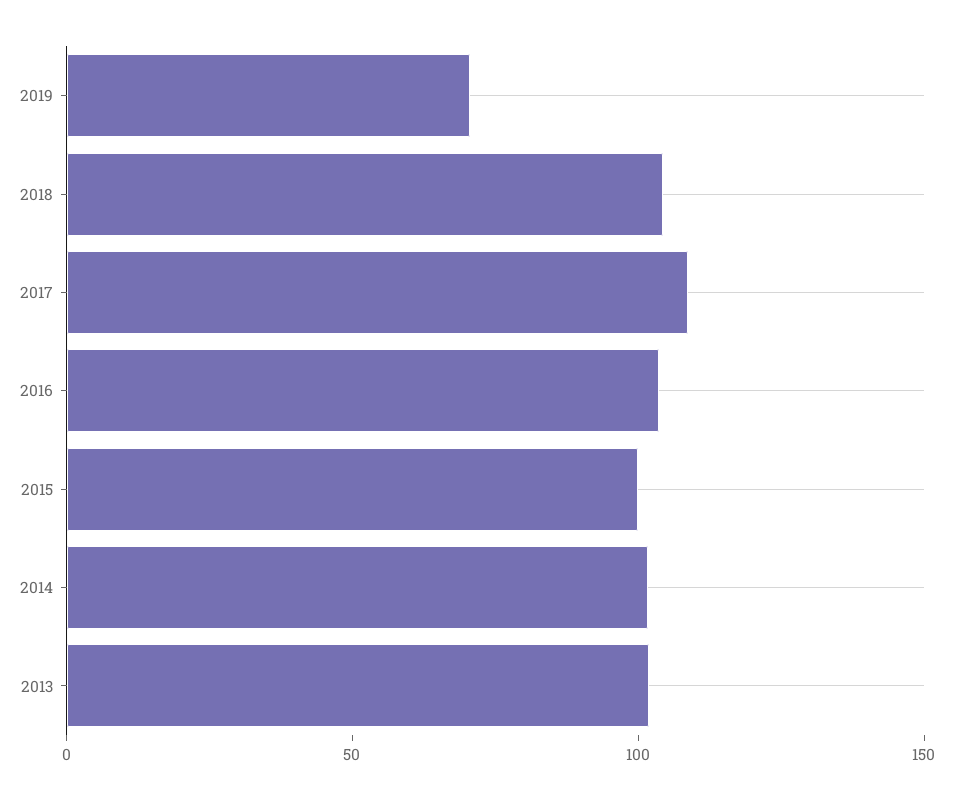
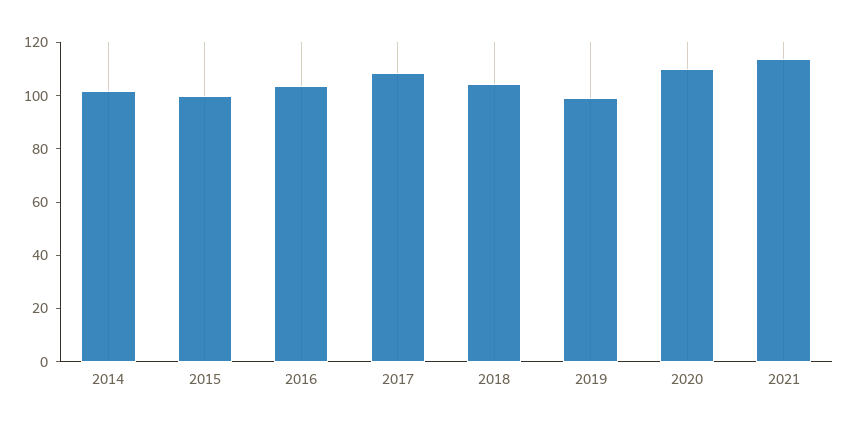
2019: 70 -> 100
2013: 100 -> none
2020: none -> 110
2021: none -> 115

